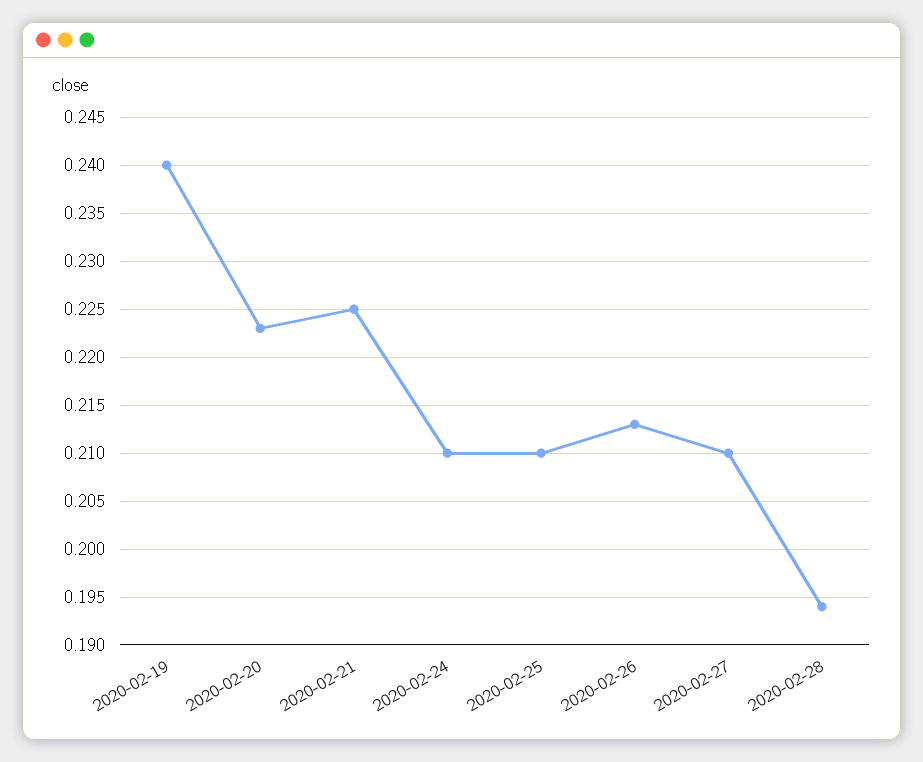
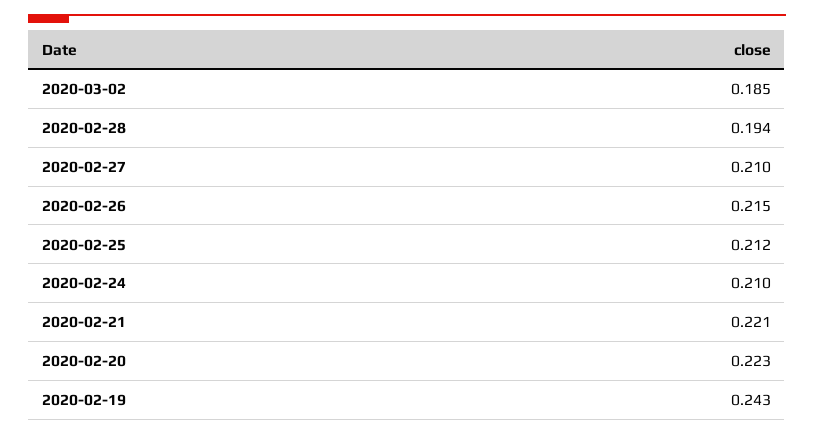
2020-02-19: 0.24 -> 0.243
2020-02-21: 0.225 -> 0.221
2020-02-25: 0.21 -> 0.212
2020-02-26: 0.213 -> 0.215
2020-03-02: none -> 0.185

